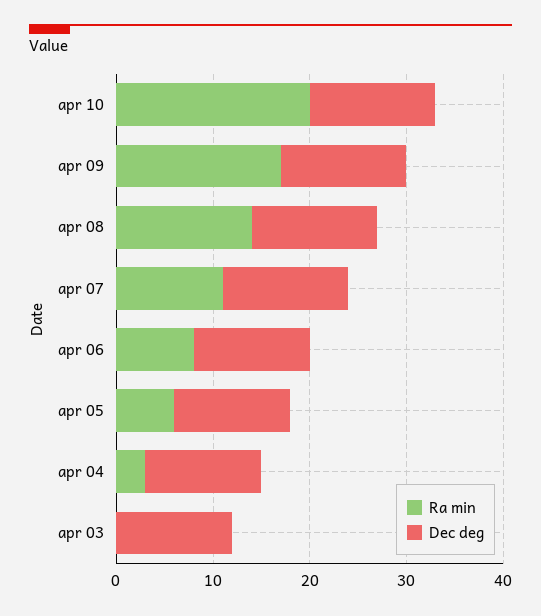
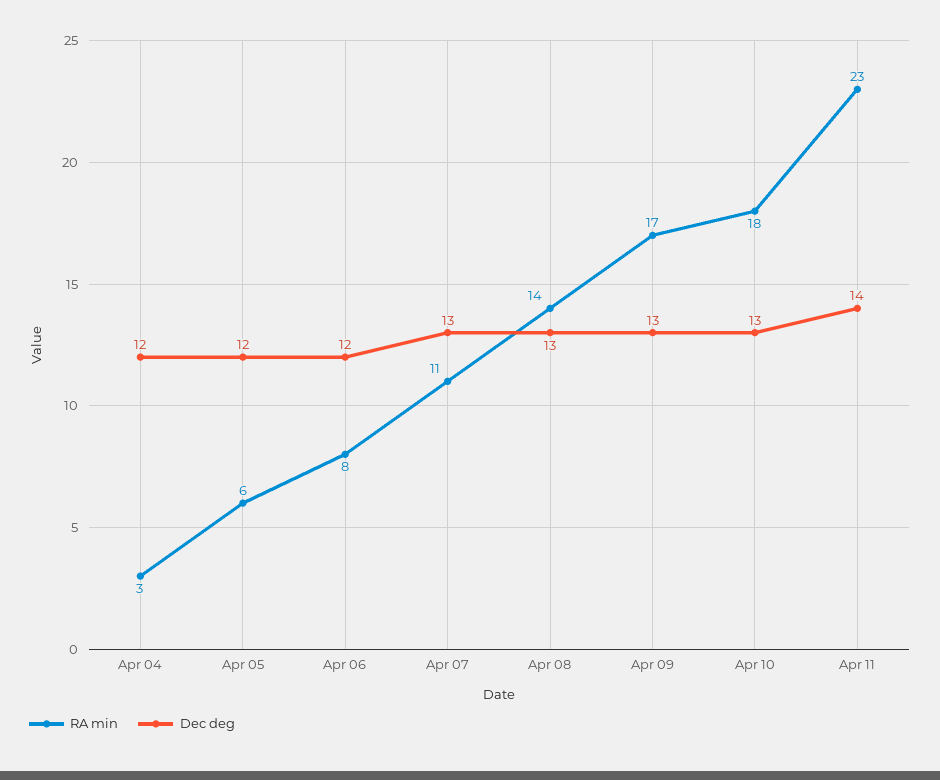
Ra min, apr 10: 20 -> 18
Ra min, apr 03: 0 -> none
Dec deg, apr 03: 12 -> none
Ra min, Apr 11: none -> 23
Dec deg, Apr 11: none -> 14

